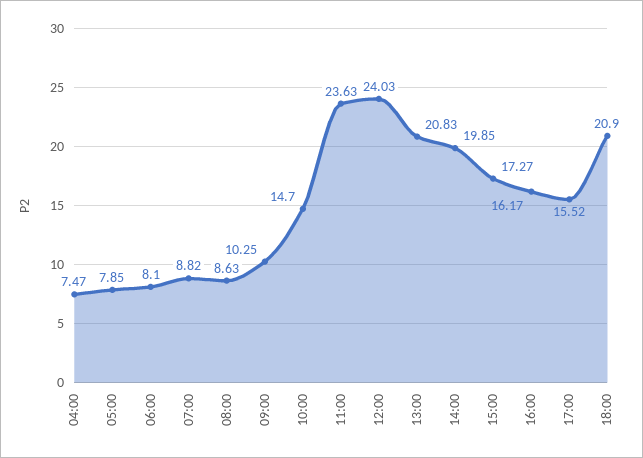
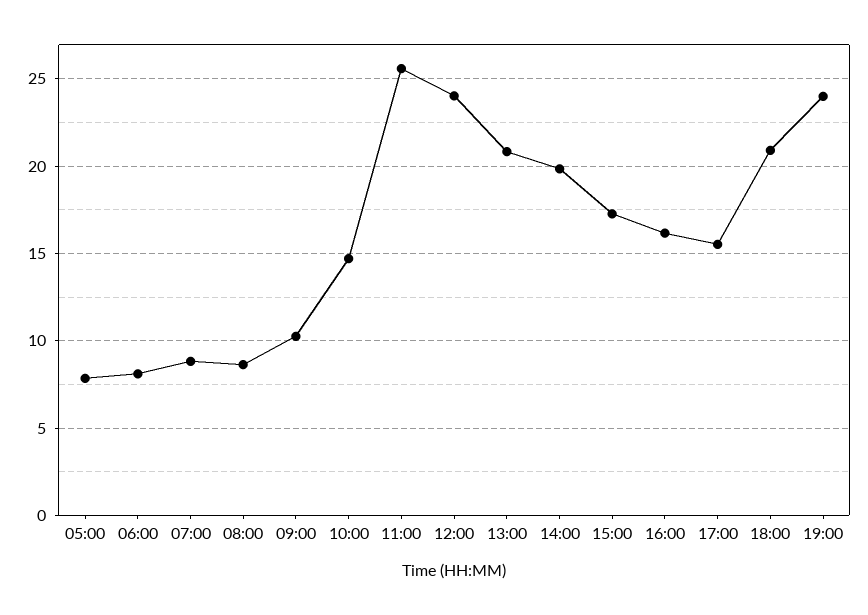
04:00: 7.47 -> none
11:00: 23.63 -> 25.5
19:00: none -> 24

